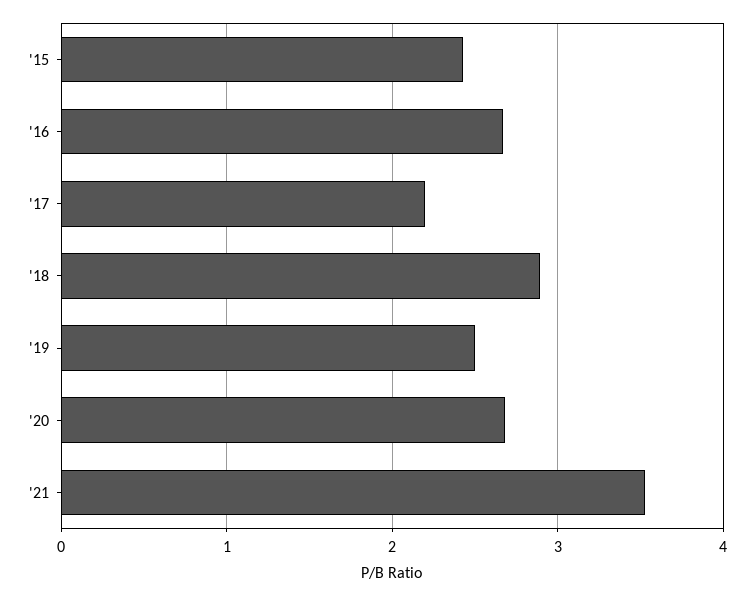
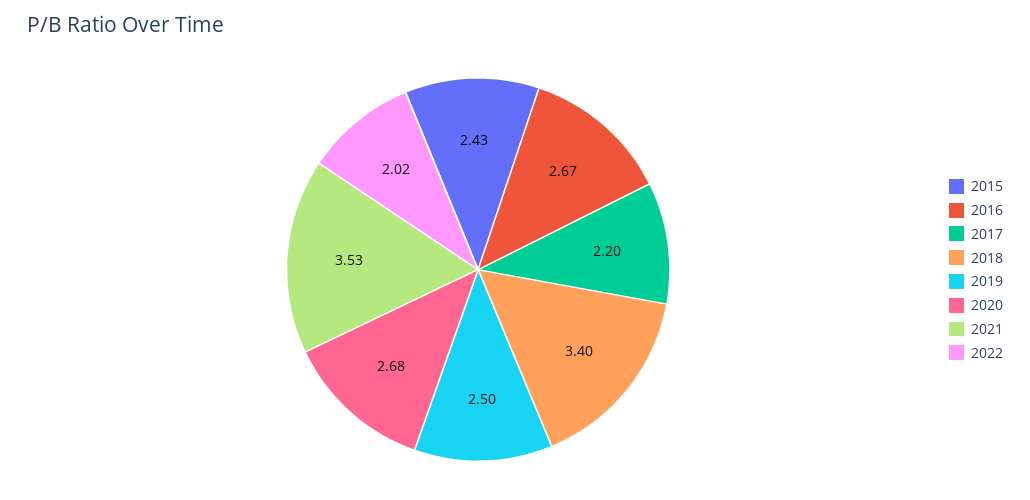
'18: 2.9 -> 3.4
2022: none -> 2.02

